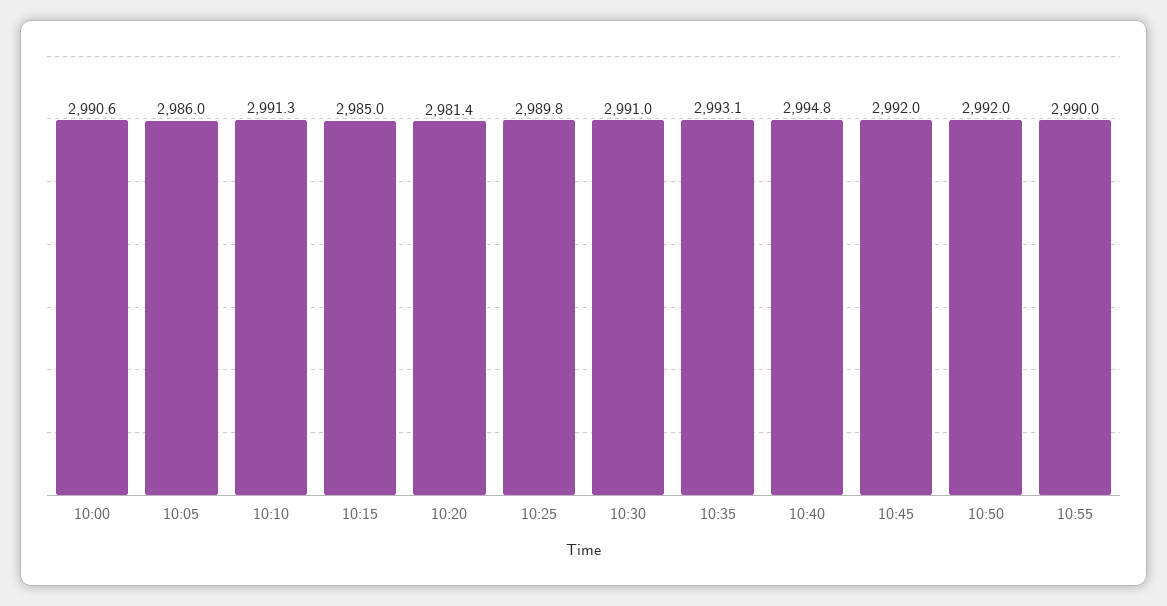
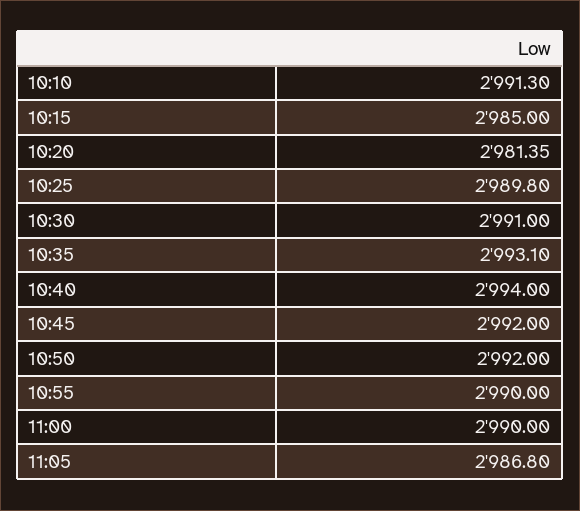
10:00: 2990.6 -> none
10:05: 2986 -> none
10:40: 2994.8 -> 2994
11:00: none -> 2990
11:05: none -> 2986.8

